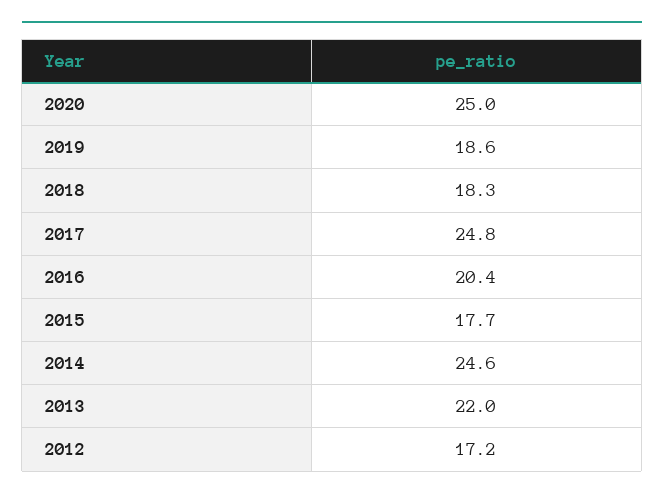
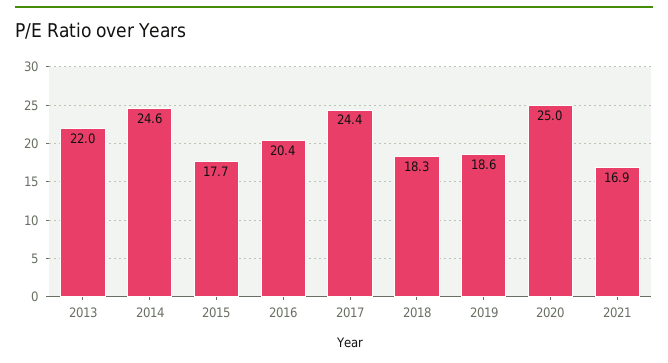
2017: 24.8 -> 24.4
2012: 17.2 -> none
2021: none -> 16.9

